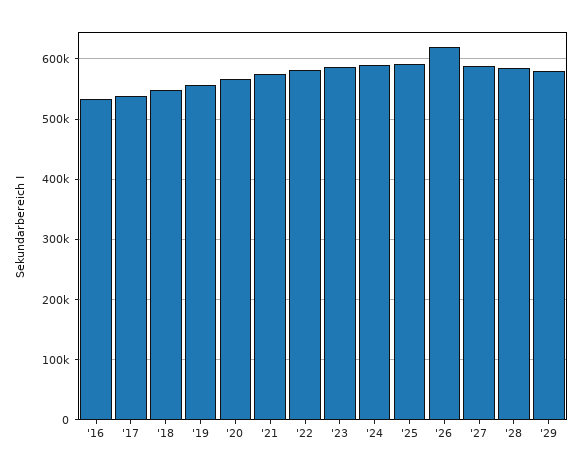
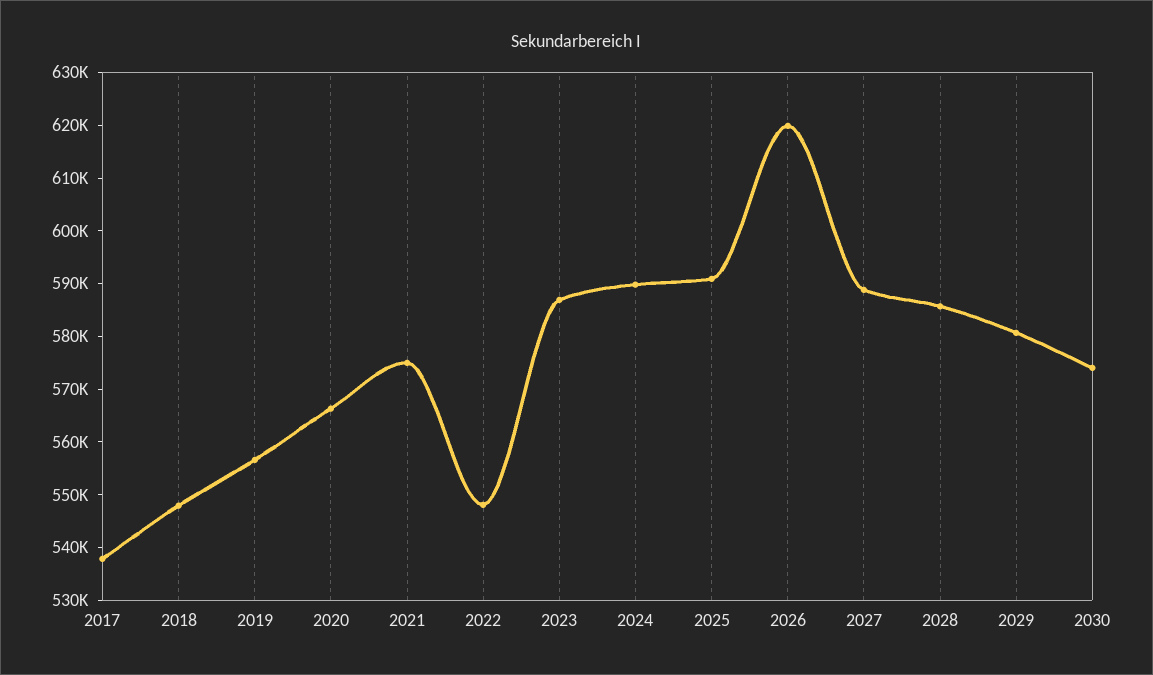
'16: 530000 -> none
'22: 580000 -> 548000
2030: none -> 574000

